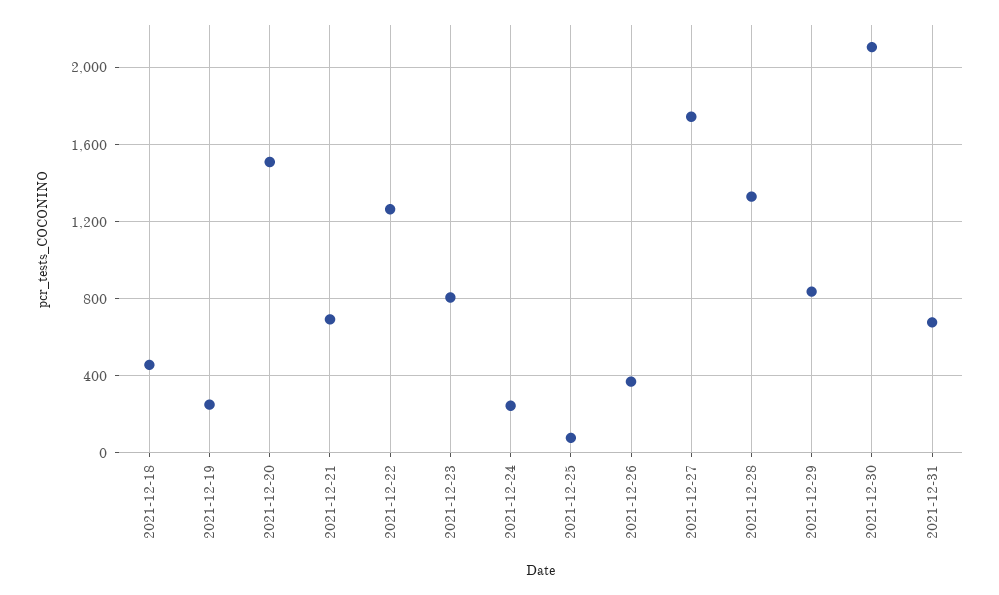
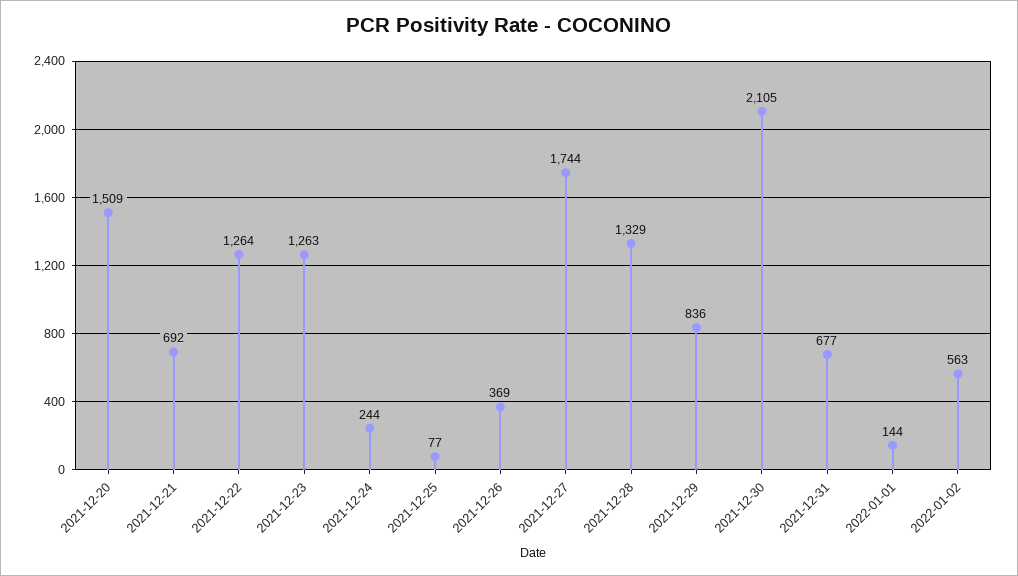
2021-12-18: 450 -> none
2021-12-19: 250 -> none
2021-12-23: 800 -> 1263
2022-01-01: none -> 144
2022-01-02: none -> 563

